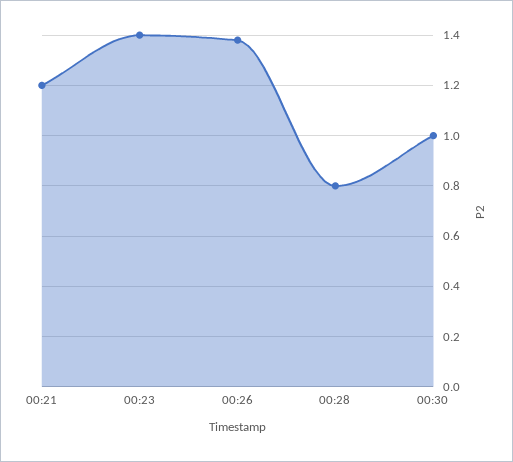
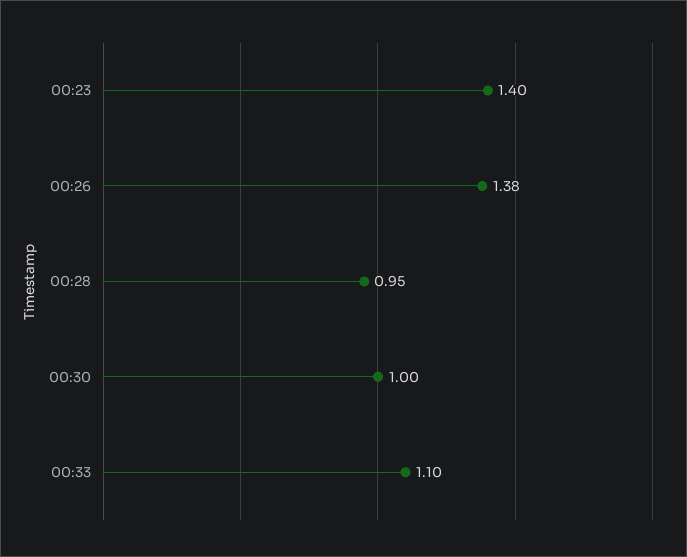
00:21: 1.2 -> none
00:28: 0.8 -> 0.95
00:33: none -> 1.1

